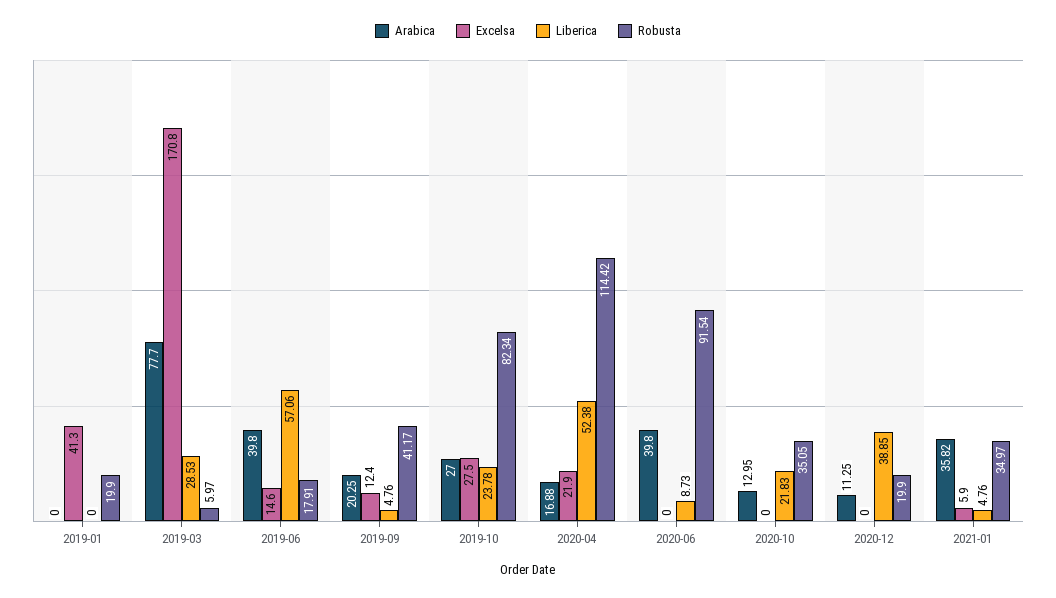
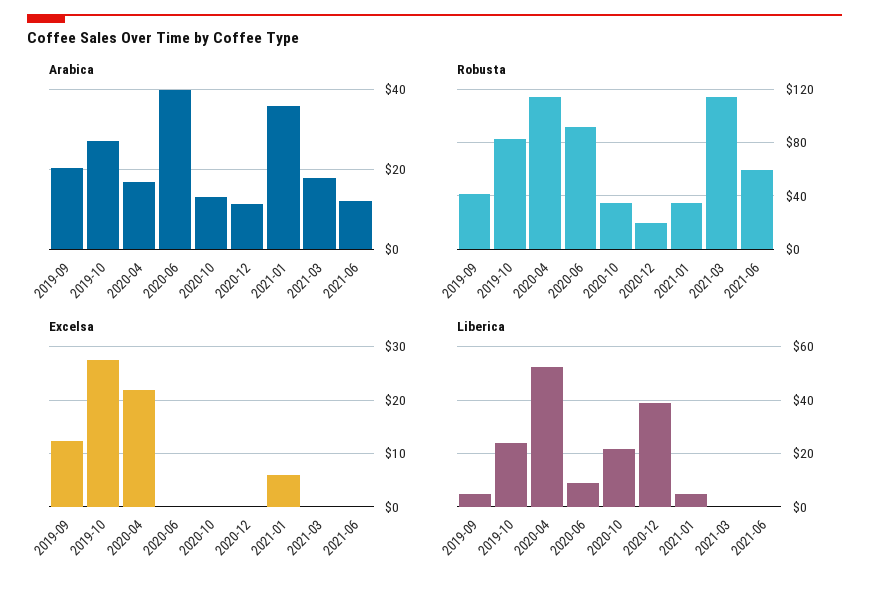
Arabica, 2019-01: 0 -> none
Excelsa, 2019-01: 41.3 -> none
Liberica, 2019-01: 0 -> none
Robusta, 2019-01: 19.9 -> none
Arabica, 2019-03: 77.7 -> none
Excelsa, 2019-03: 170.8 -> none
Liberica, 2019-03: 28.53 -> none
Robusta, 2019-03: 5.97 -> none
Arabica, 2019-06: 39.8 -> none
Excelsa, 2019-06: 14.6 -> none
Liberica, 2019-06: 57.06 -> none
Robusta, 2019-06: 17.91 -> none
Arabica, 2021-03: none -> 18
Arabica, 2021-06: none -> 12
Robusta, 2021-03: none -> 115
Robusta, 2021-06: none -> 60
Excelsa, 2021-03: none -> 0
Excelsa, 2021-06: none -> 0
Liberica, 2021-03: none -> 0
Liberica, 2021-06: none -> 0

